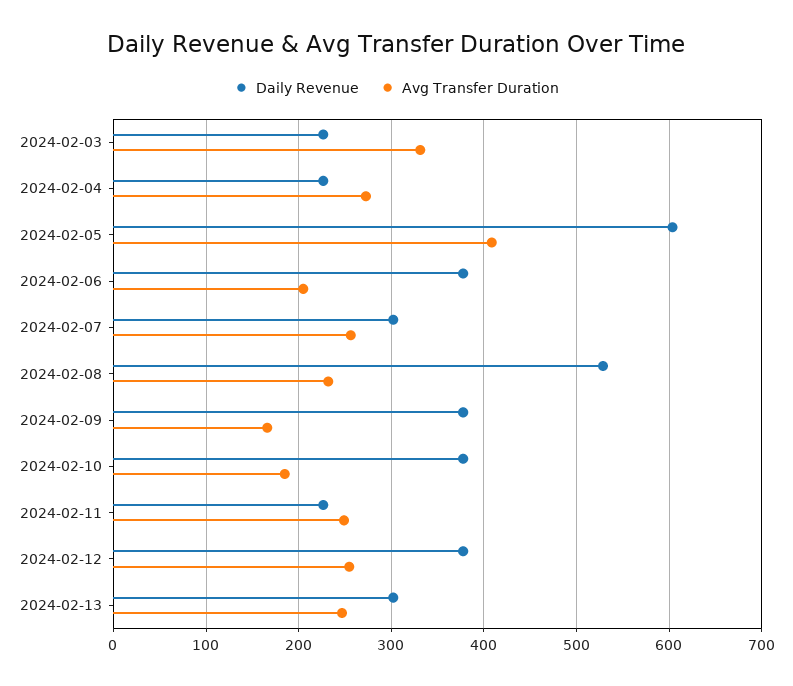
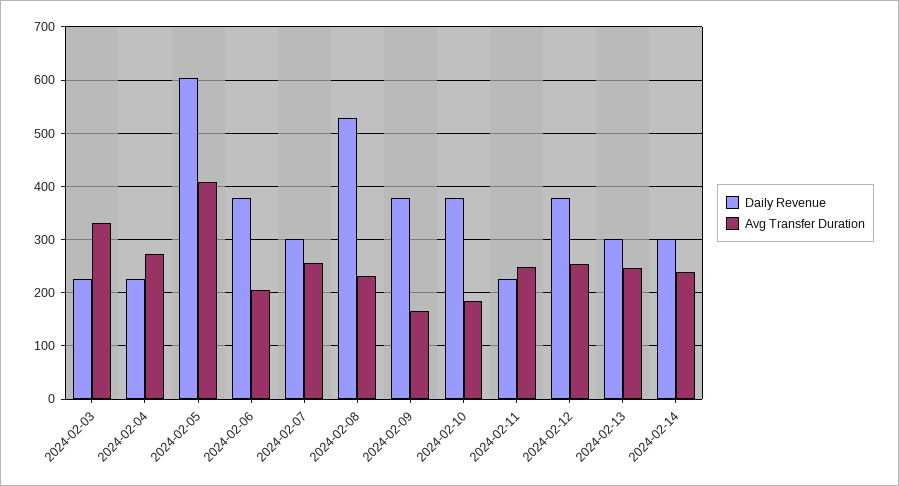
Daily Revenue, 2024-02-14: none -> 300
Avg Transfer Duration, 2024-02-14: none -> 240

